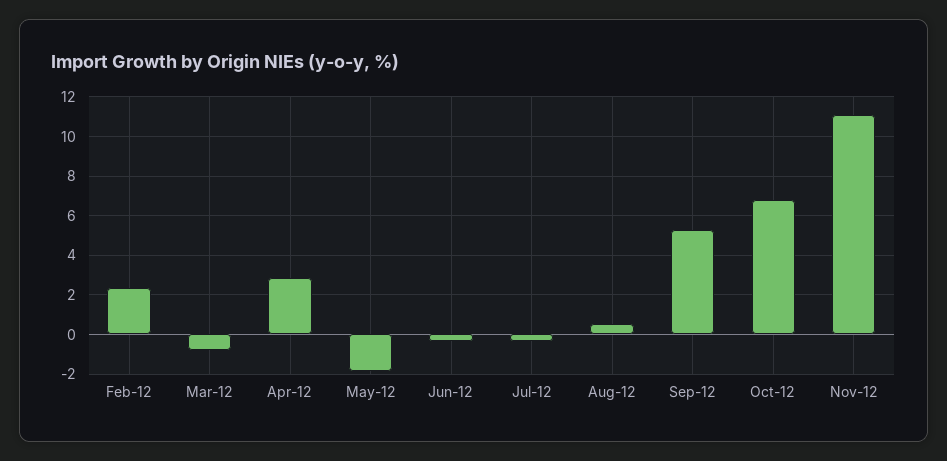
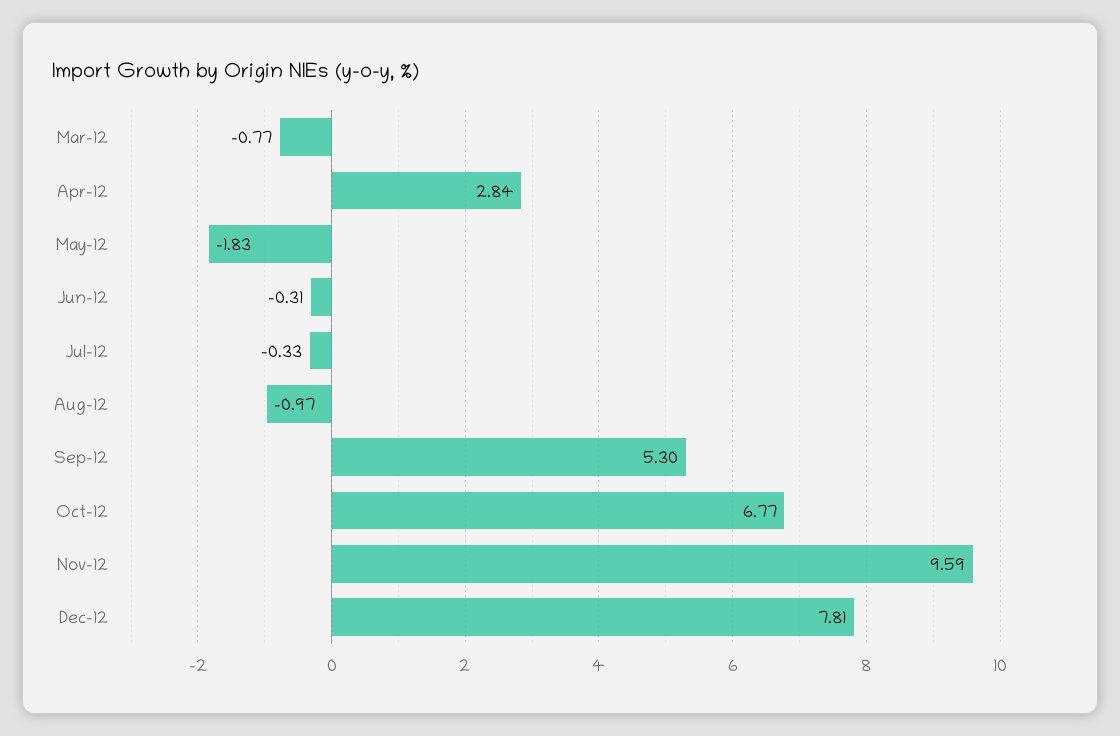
Feb-12: 2.5 -> none
Aug-12: 0.5 -> -0.97
Nov-12: 11 -> 9.59
Dec-12: none -> 7.81

